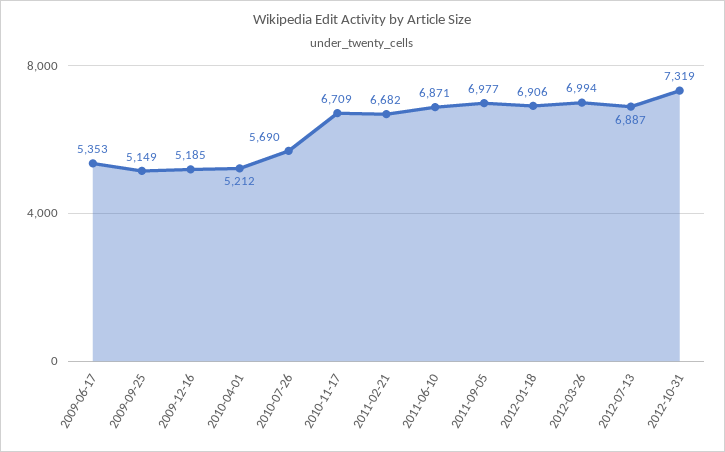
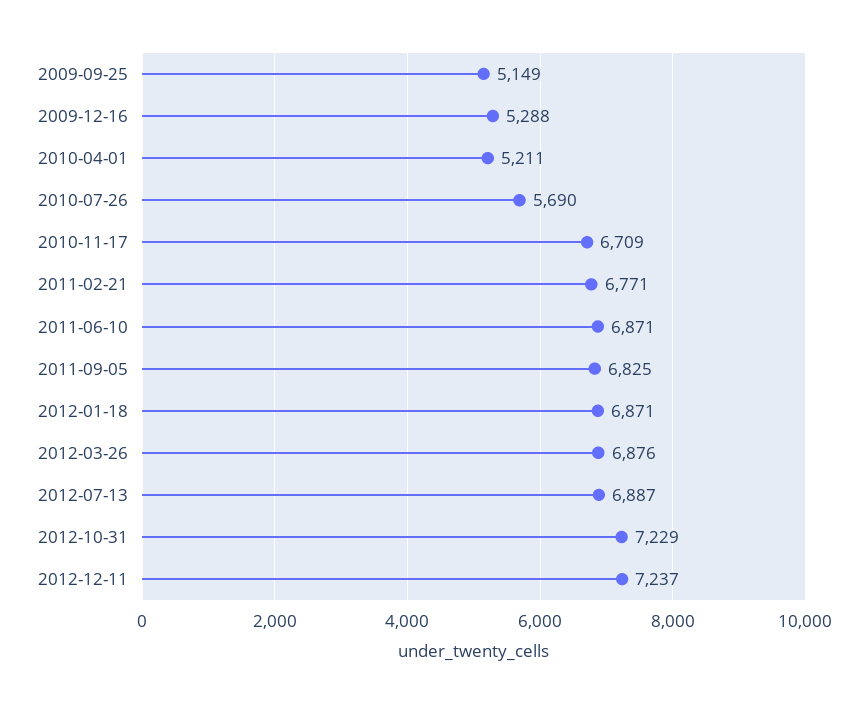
2009-06-17: 5353 -> none
2009-12-16: 5185 -> 5288
2010-04-01: 5212 -> 5211
2011-02-21: 6682 -> 6771
2011-09-05: 6977 -> 6825
2012-01-18: 6906 -> 6871
2012-03-26: 6994 -> 6876
2012-10-31: 7319 -> 7229
2012-12-11: none -> 7237

